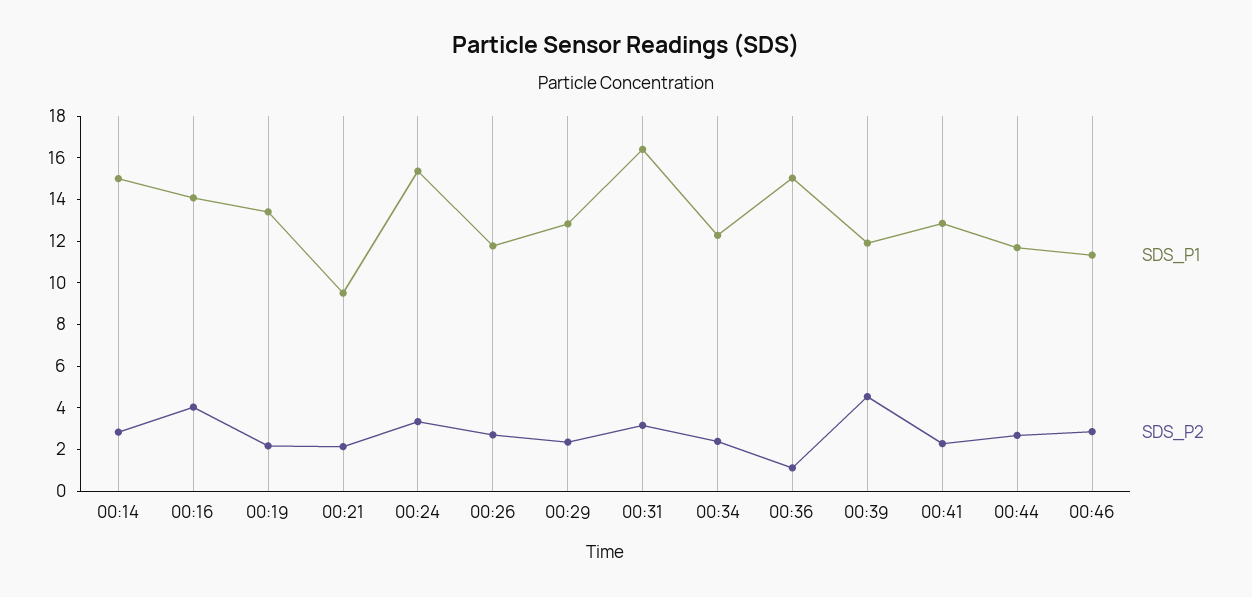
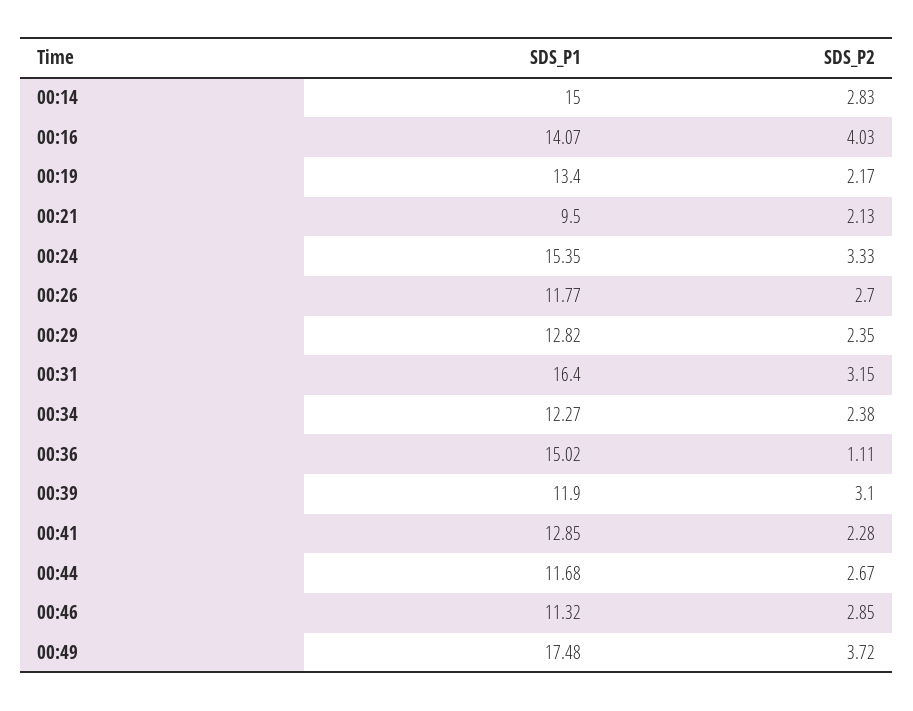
SDS_P2, 00:39: 4.5 -> 3.1
SDS_P1, 00:49: none -> 17.48
SDS_P2, 00:49: none -> 3.72

